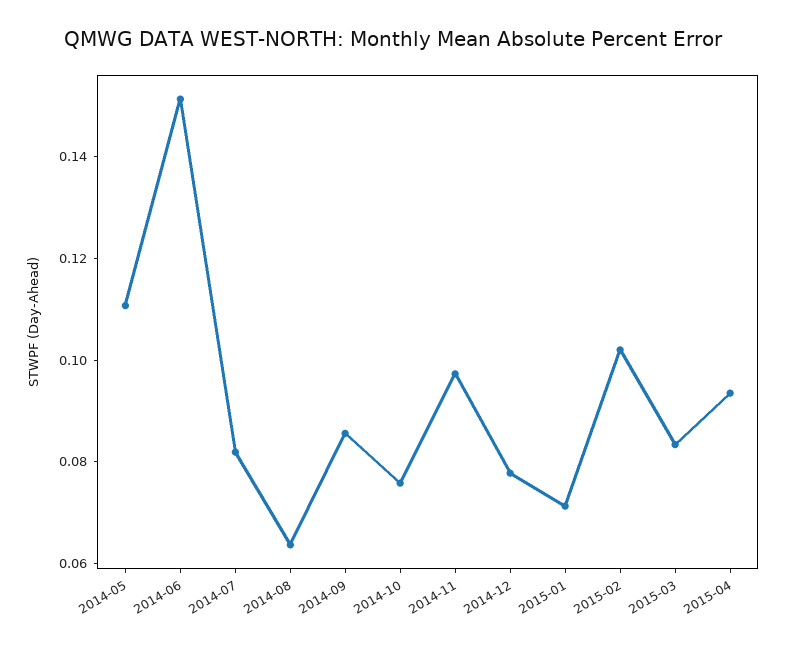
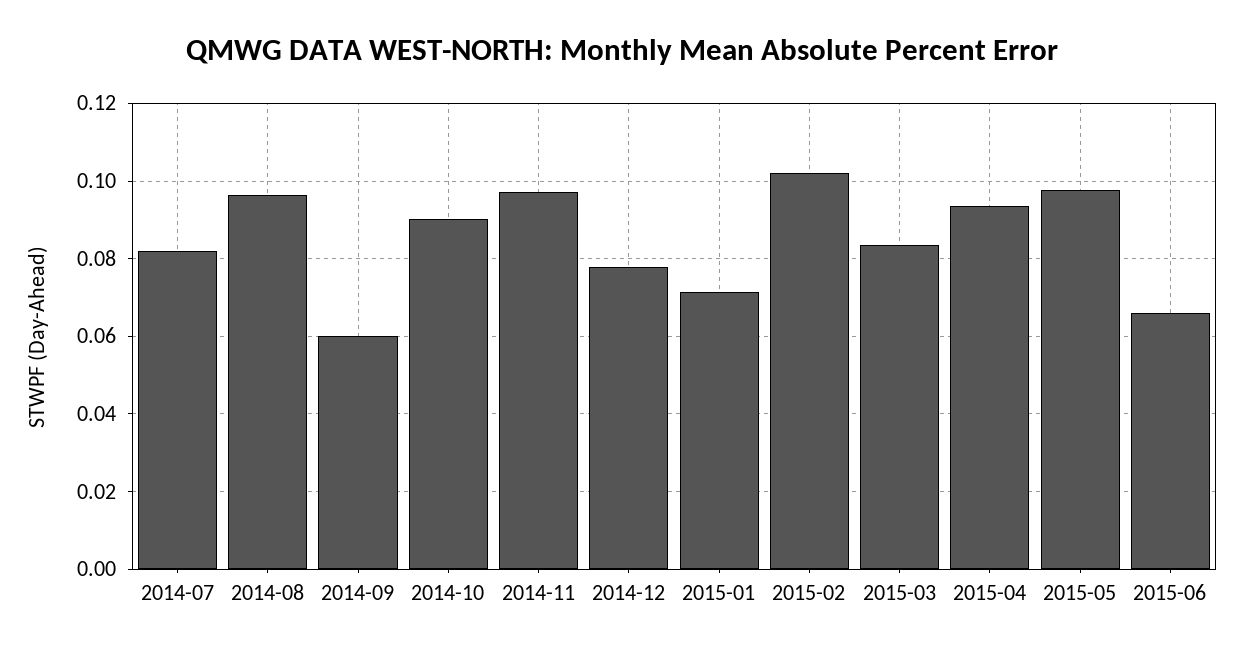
2014-05: 0.11 -> none
2014-06: 0.15 -> none
2014-08: 0.065 -> 0.096
2014-09: 0.085 -> 0.06
2014-10: 0.075 -> 0.09
2015-05: none -> 0.098
2015-06: none -> 0.066

